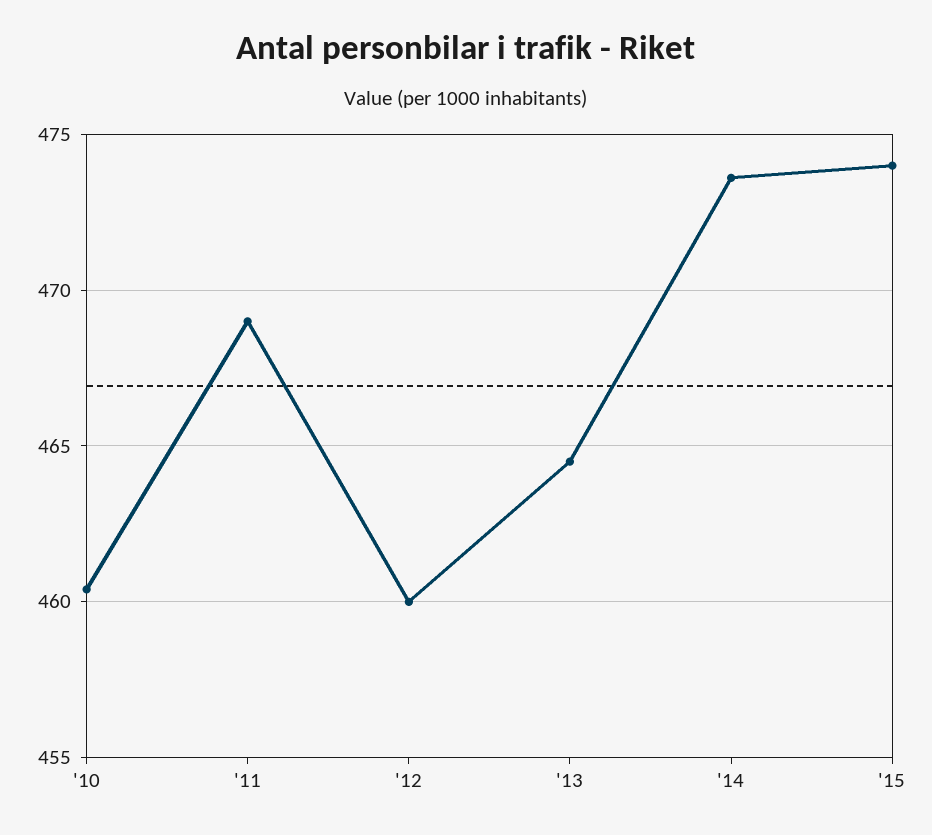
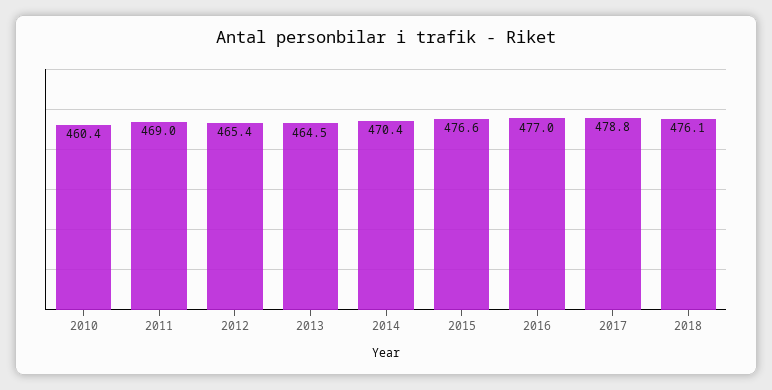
'12: 460 -> 465.4
'14: 473.5 -> 470.4
'15: 474 -> 476.6
2016: none -> 477
2017: none -> 478.8
2018: none -> 476.1

